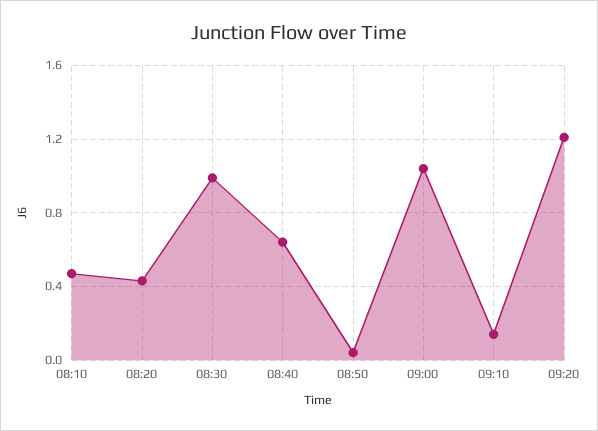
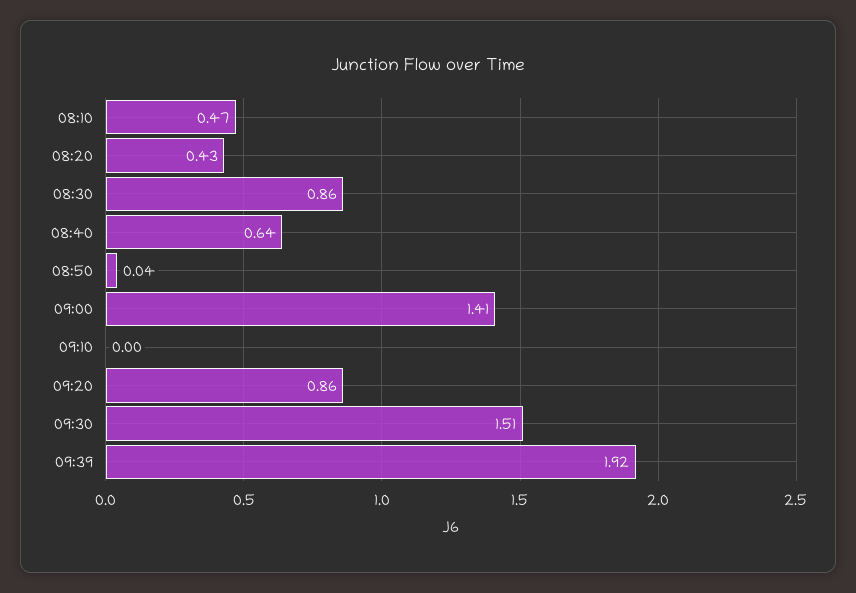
08:30: 1 -> 0.86
09:00: 1.05 -> 1.41
09:10: 0.15 -> 0
09:20: 1.2 -> 0.86
09:30: none -> 1.51
09:39: none -> 1.92

